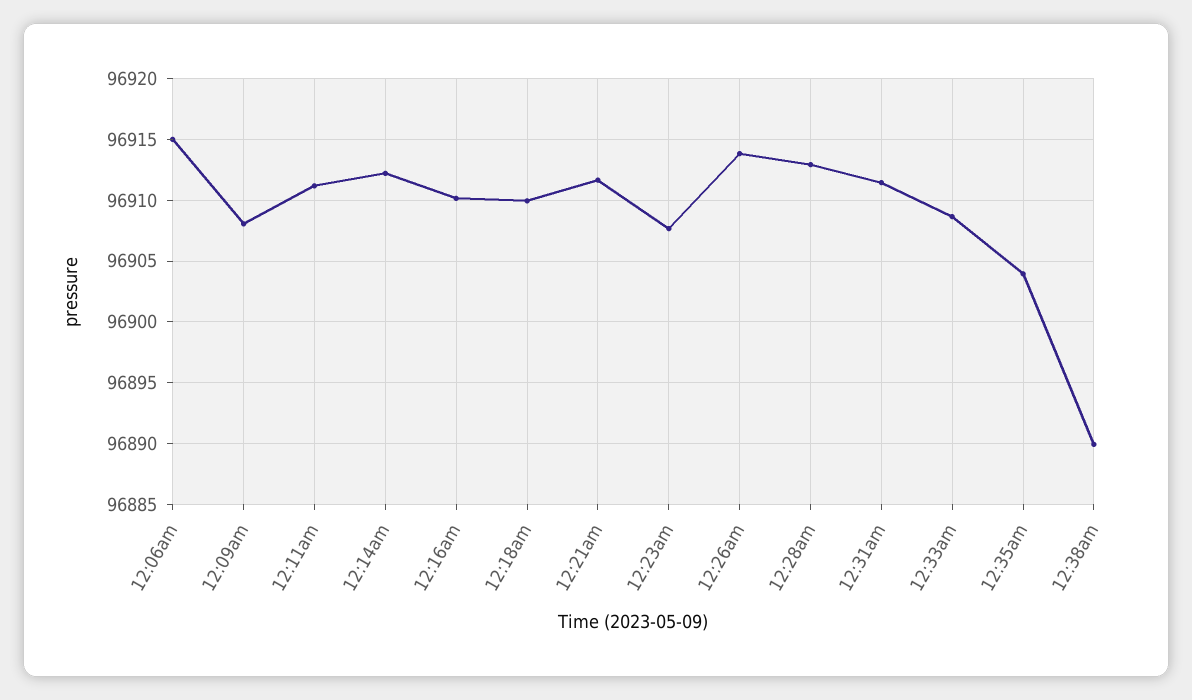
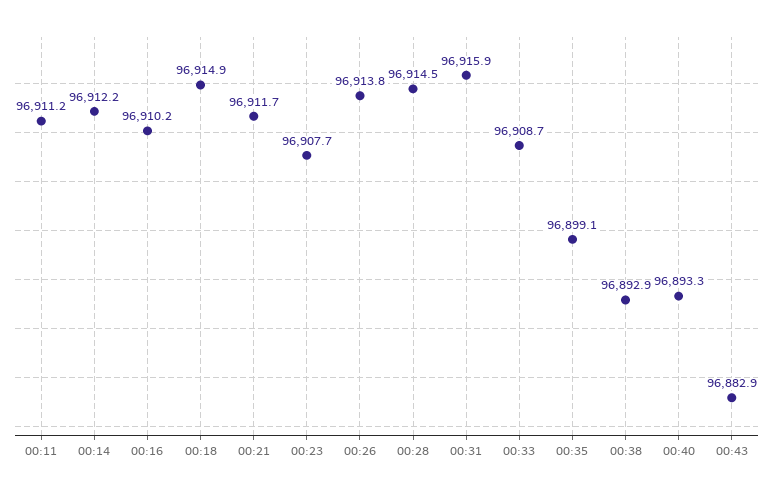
12:06am: 96915 -> none
12:09am: 96908 -> none
12:18am: 96910 -> 96914.9
12:28am: 96913 -> 96914.5
12:31am: 96911.5 -> 96915.9
12:35am: 96904 -> 96899.1
12:38am: 96890 -> 96892.9
00:40: none -> 96893.3
00:43: none -> 96882.9

